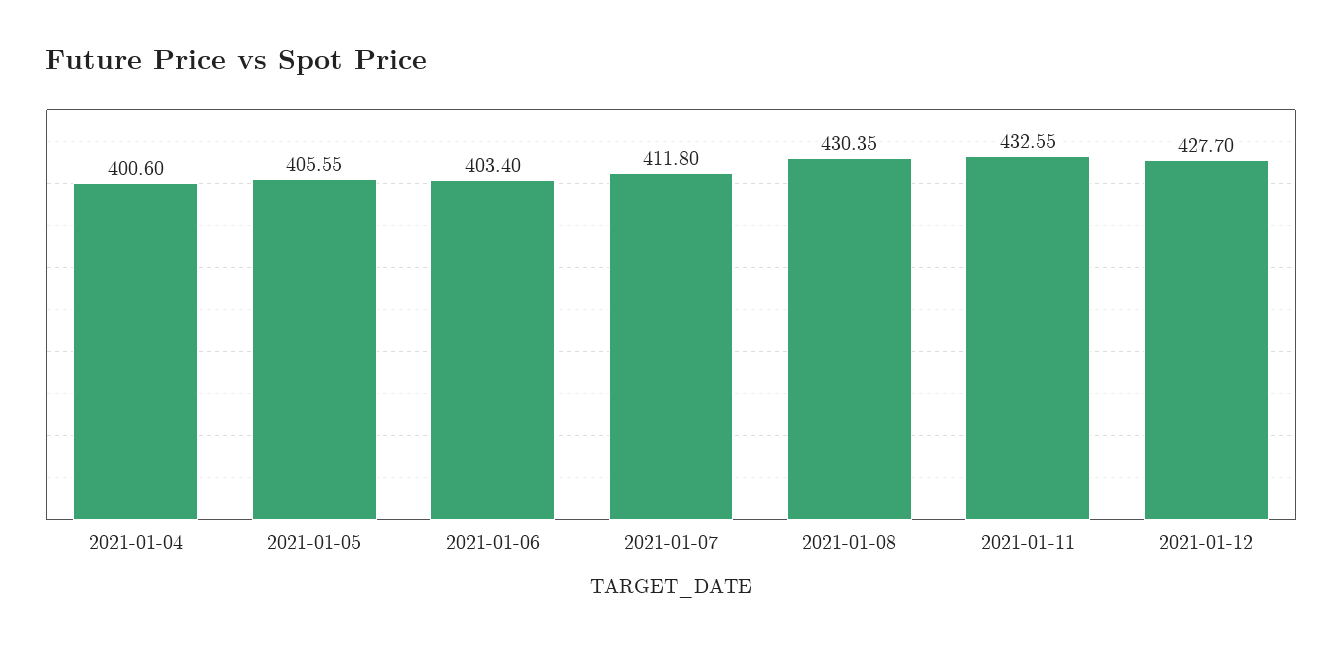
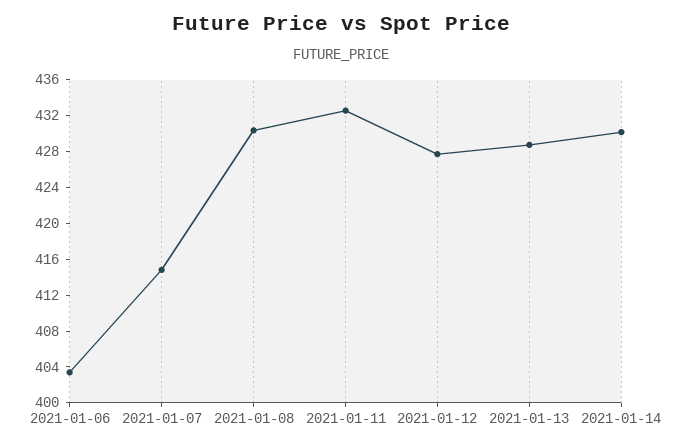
2021-01-04: 400.6 -> none
2021-01-05: 405.55 -> none
2021-01-07: 411.8 -> 415
2021-01-13: none -> 429
2021-01-14: none -> 430

